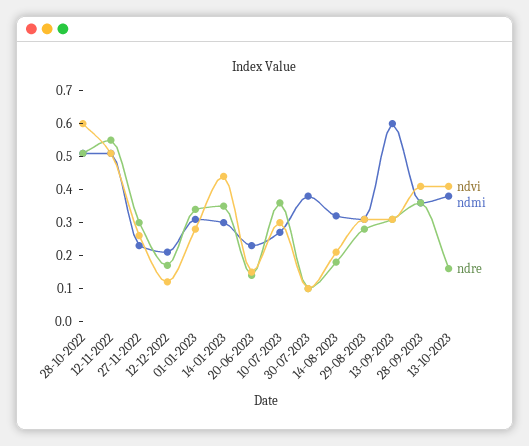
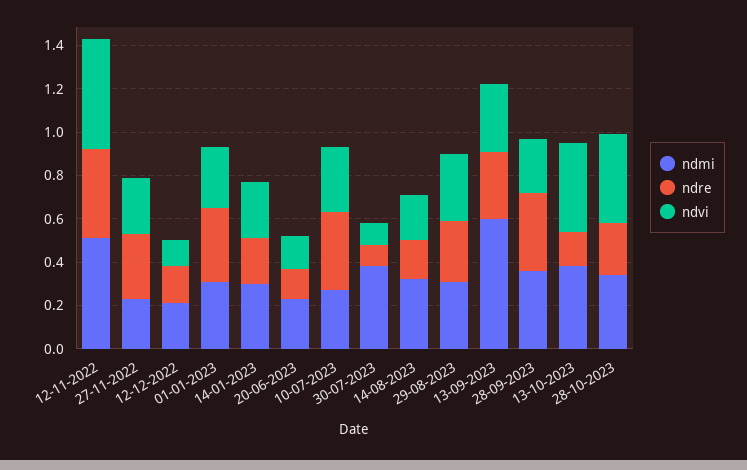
ndvi, 28-10-2022: 0.6 -> none
ndmi, 28-10-2022: 0.5 -> none
ndre, 28-10-2022: 0.5 -> none
ndre, 12-11-2022: 0.55 -> 0.4
ndvi, 14-01-2023: 0.45 -> 0.25
ndre, 14-01-2023: 0.35 -> 0.2
ndvi, 28-09-2023: 0.4 -> 0.25
ndmi, 28-10-2023: none -> 0.35
ndre, 28-10-2023: none -> 0.25
ndvi, 28-10-2023: none -> 0.4

